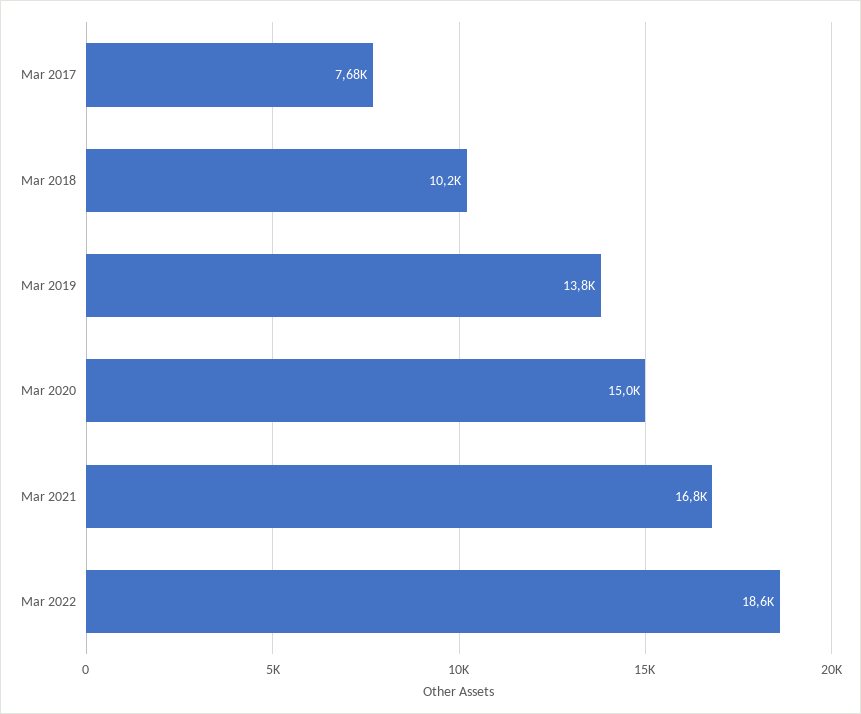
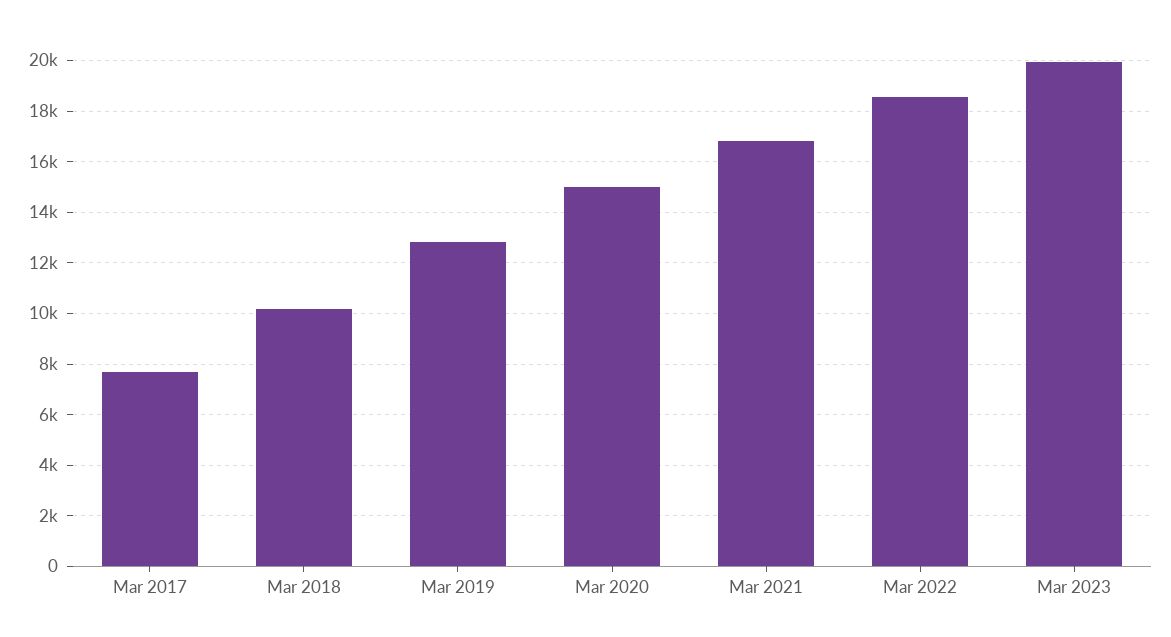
Mar 2019: 13800 -> 12750
Mar 2023: none -> 20000

